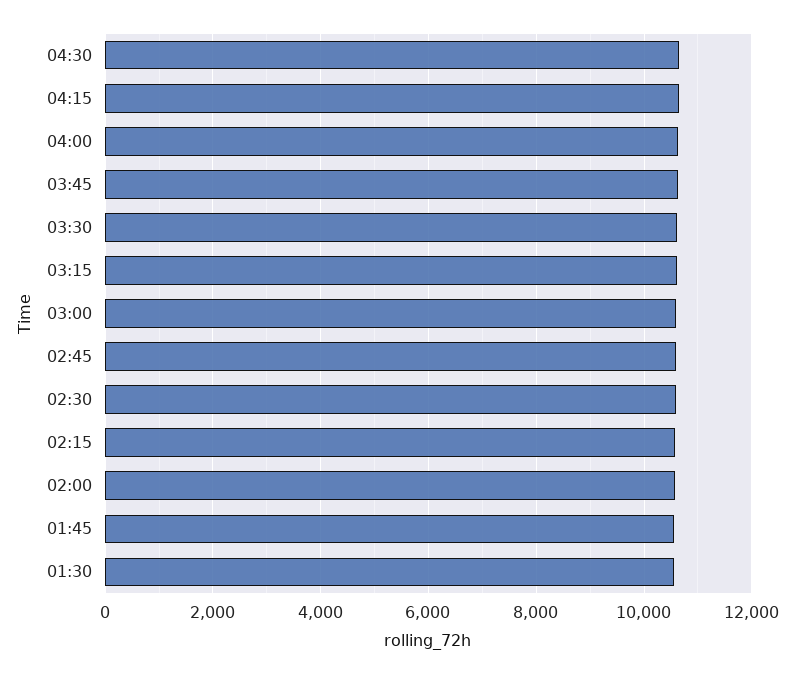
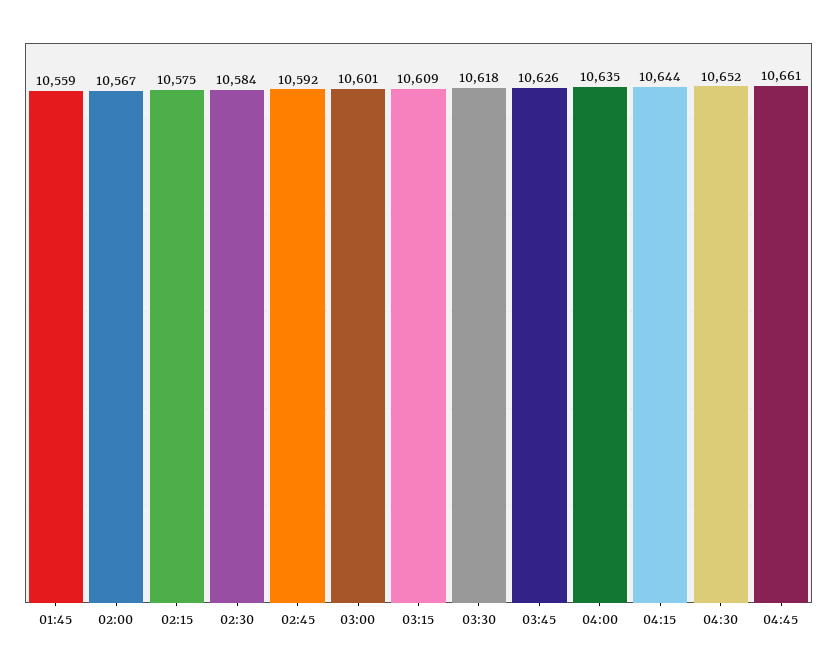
01:30: 10600 -> none
04:45: none -> 10661

